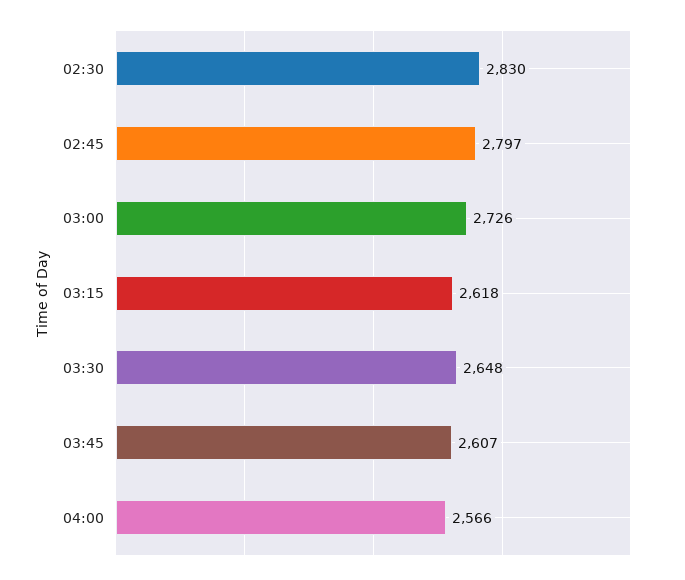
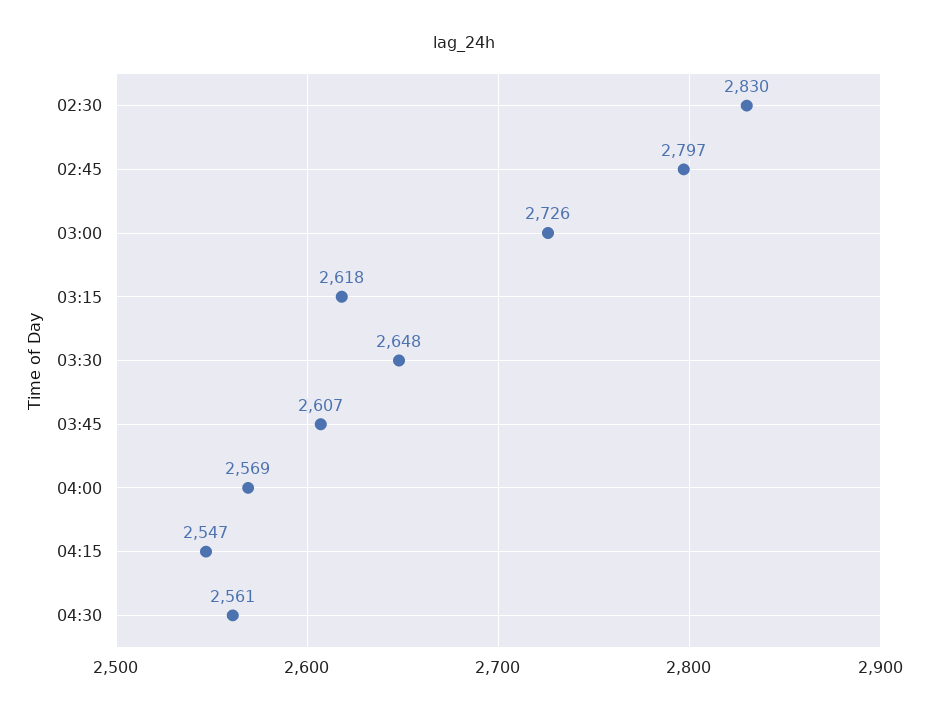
04:00: 2566 -> 2569
04:15: none -> 2547
04:30: none -> 2561

